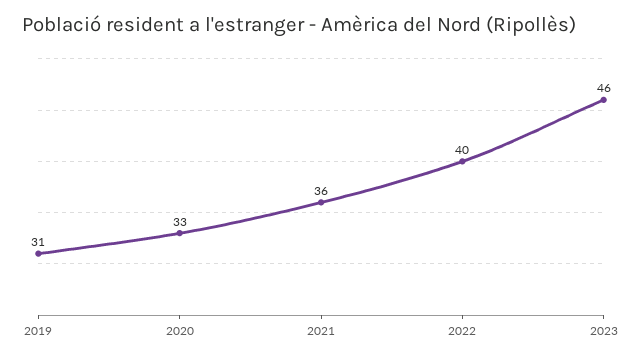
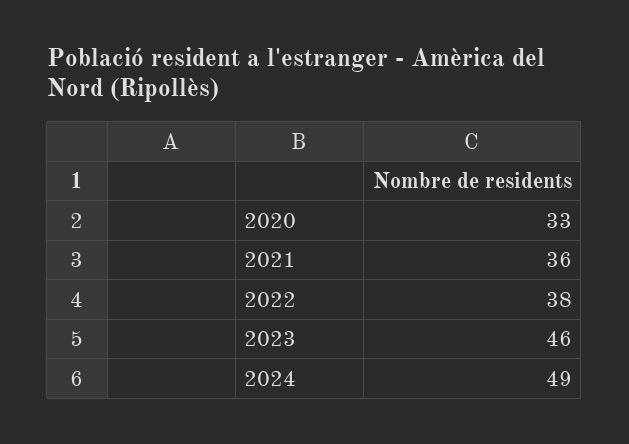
2019: 31 -> none
2022: 40 -> 38
2024: none -> 49

